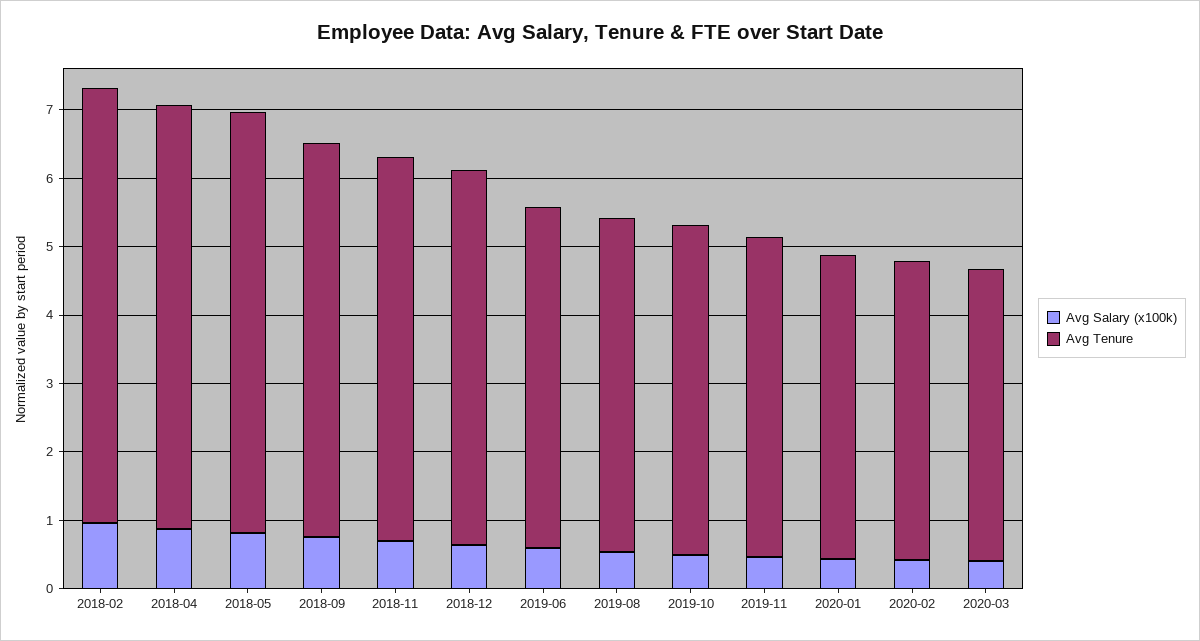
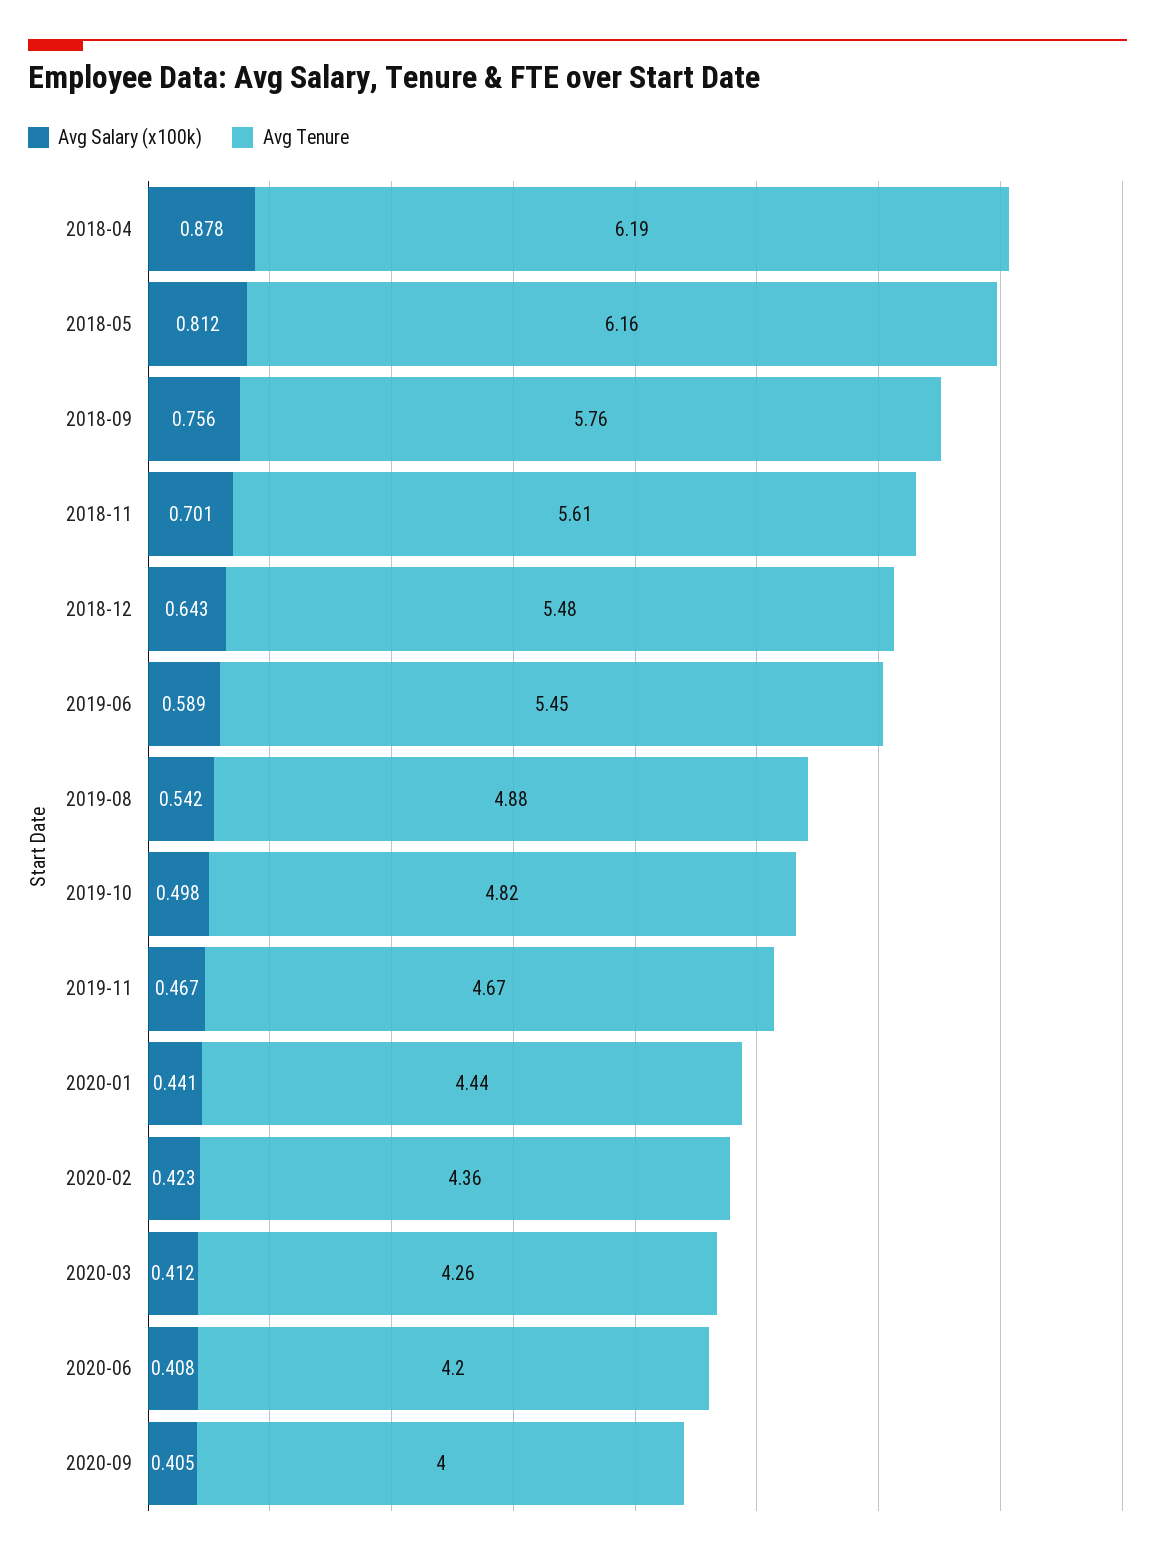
Avg Salary (x100k), 2018-02: 1 -> none
Avg Tenure, 2018-02: 6.4 -> none
Avg Tenure, 2019-06: 5 -> 5.45
Avg Salary (x100k), 2020-06: none -> 0.408
Avg Tenure, 2020-06: none -> 4.2
Avg Salary (x100k), 2020-09: none -> 0.405
Avg Tenure, 2020-09: none -> 4

